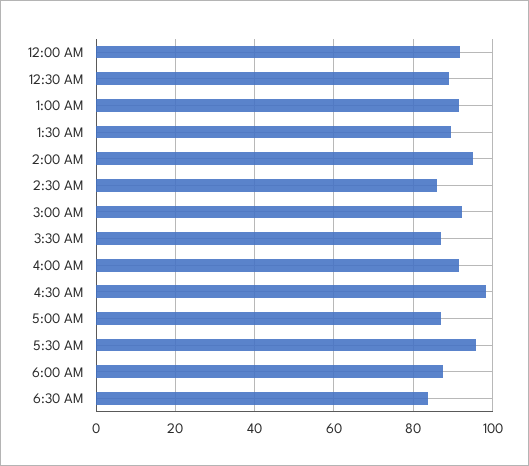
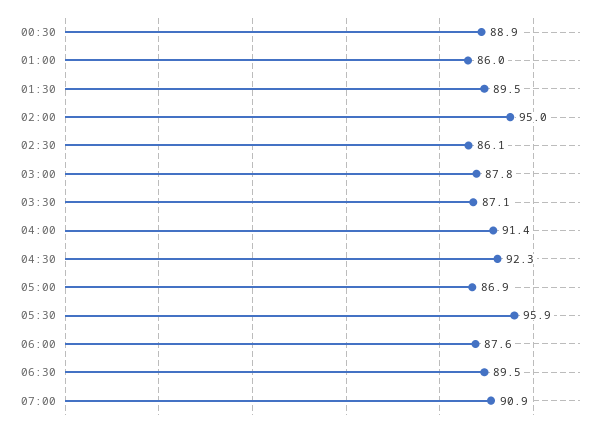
12:00 AM: 92 -> none
1:00 AM: 92 -> 86
3:00 AM: 92 -> 87.8
4:30 AM: 98 -> 92.3
6:30 AM: 84 -> 89.5
07:00: none -> 90.9

